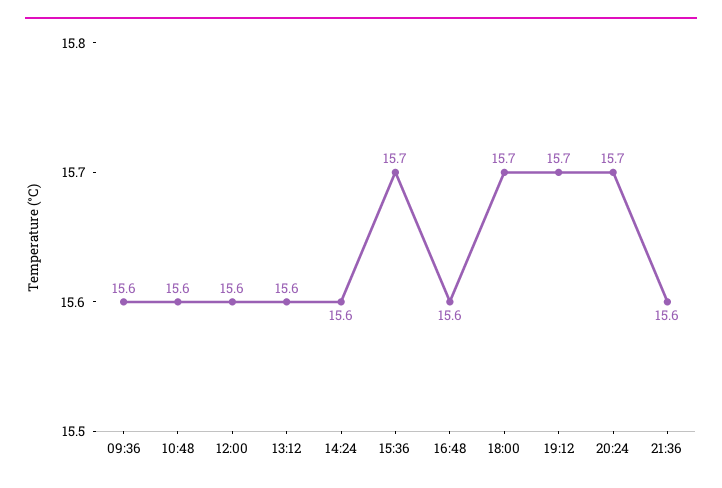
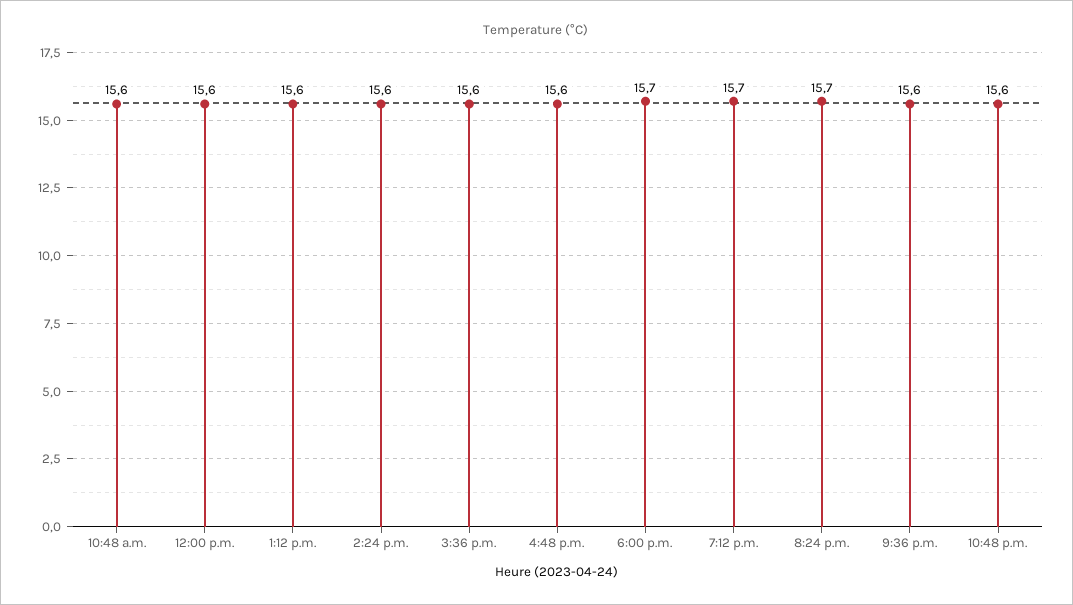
09:36: 15.6 -> none
15:36: 15.7 -> 15.6
10:48 p.m.: none -> 15.6

